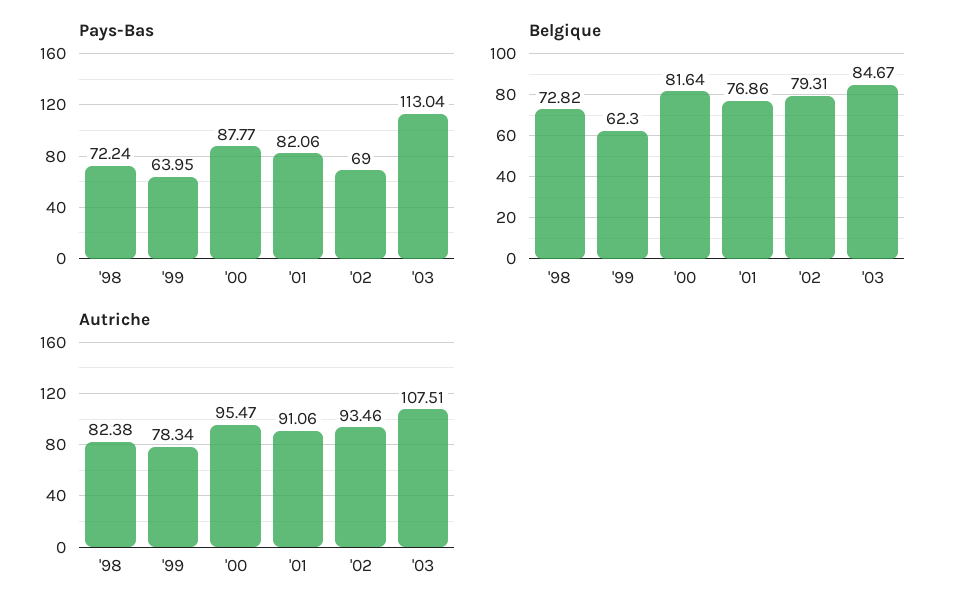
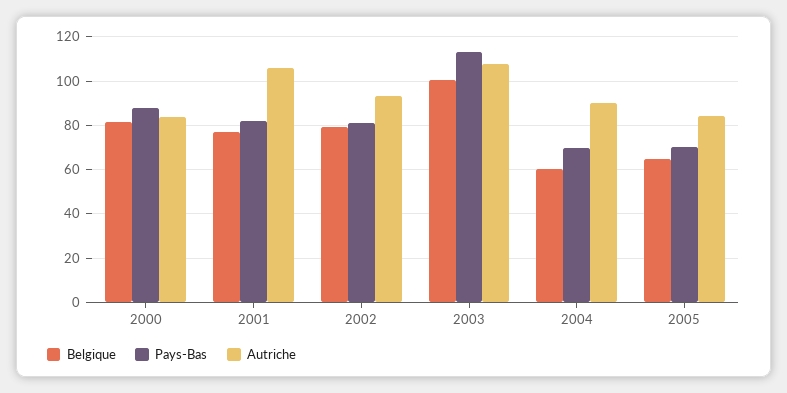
Pays-Bas, '98: 72.24 -> none
Pays-Bas, '99: 63.95 -> none
Pays-Bas, '02: 69 -> 80
Belgique, '98: 72.82 -> none
Belgique, '99: 62.3 -> none
Belgique, '03: 84.67 -> 100
Autriche, '98: 82.38 -> none
Autriche, '99: 78.34 -> none
Autriche, '00: 95.47 -> 85
Autriche, '01: 91.06 -> 105
Belgique, 2004: none -> 60
Pays-Bas, 2004: none -> 70
Autriche, 2004: none -> 90
Belgique, 2005: none -> 65
Pays-Bas, 2005: none -> 70
Autriche, 2005: none -> 85

